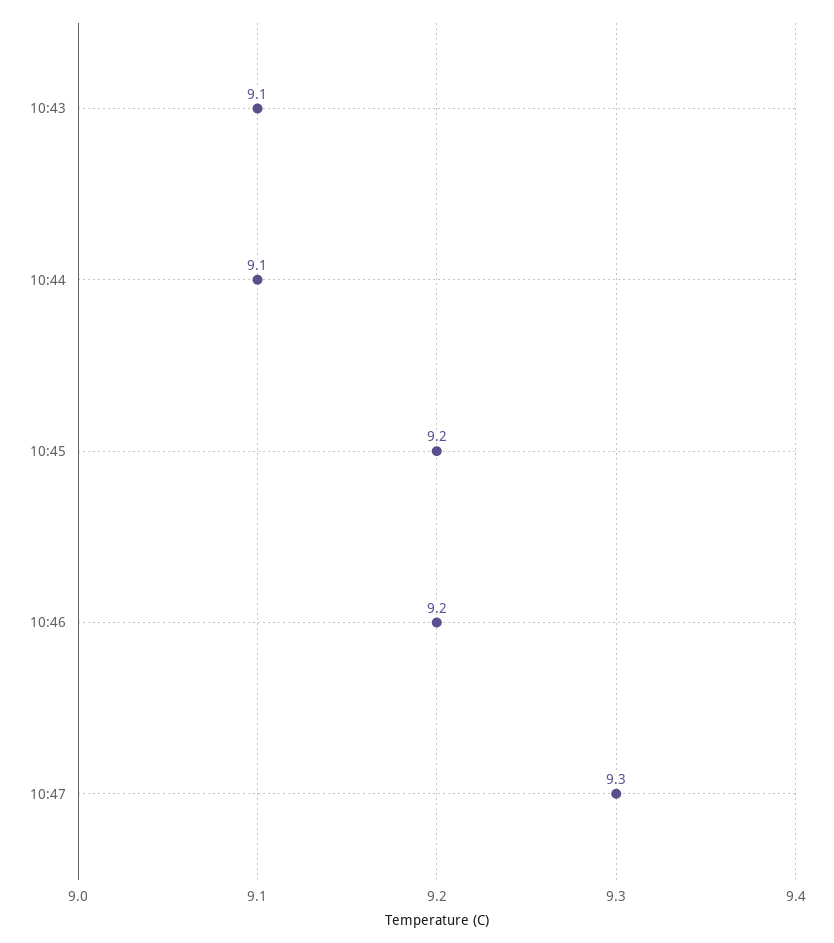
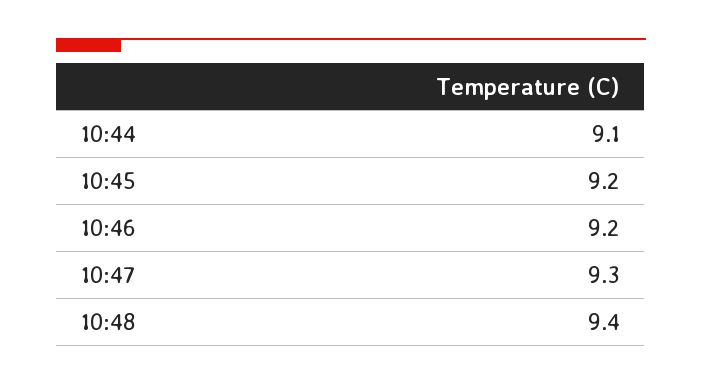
10:43: 9.1 -> none
10:48: none -> 9.4

